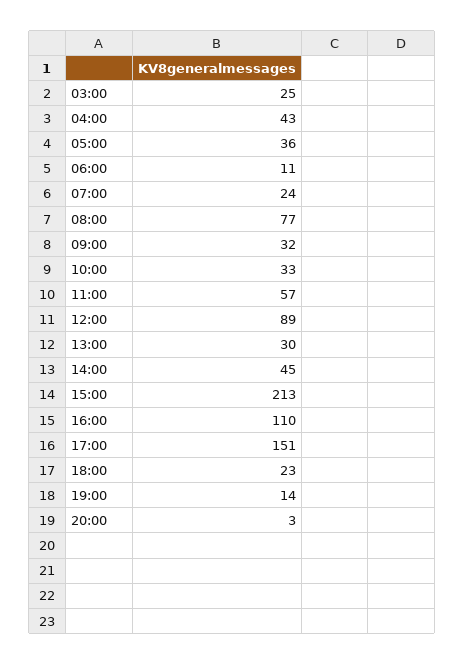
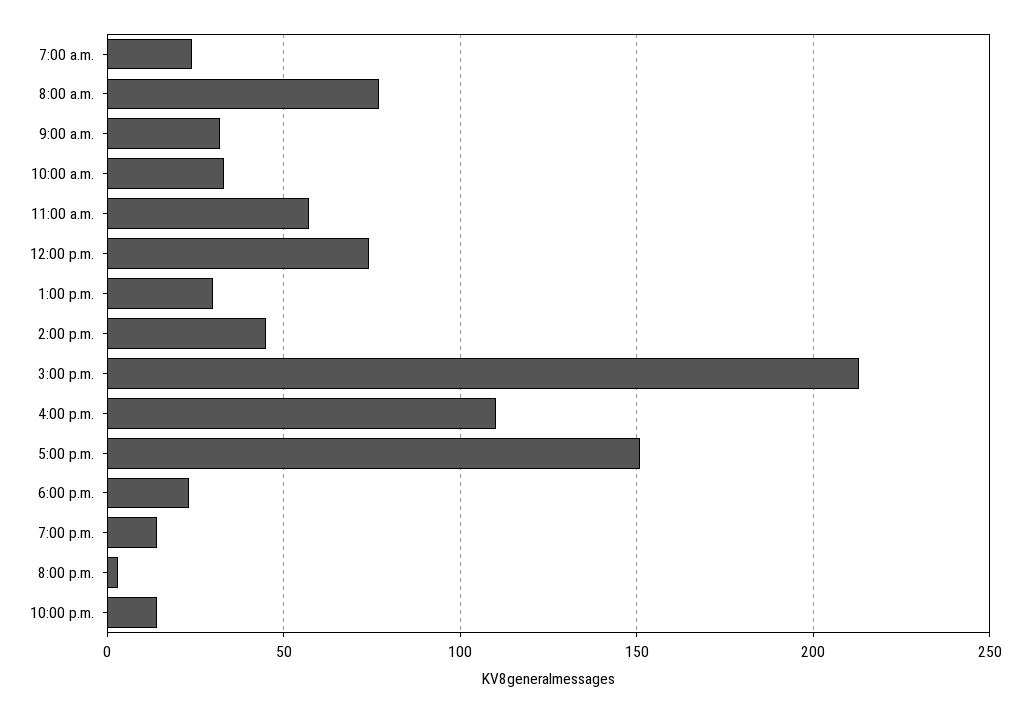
03:00: 25 -> none
04:00: 43 -> none
05:00: 36 -> none
06:00: 11 -> none
12:00: 89 -> 75
10:00 p.m.: none -> 15

